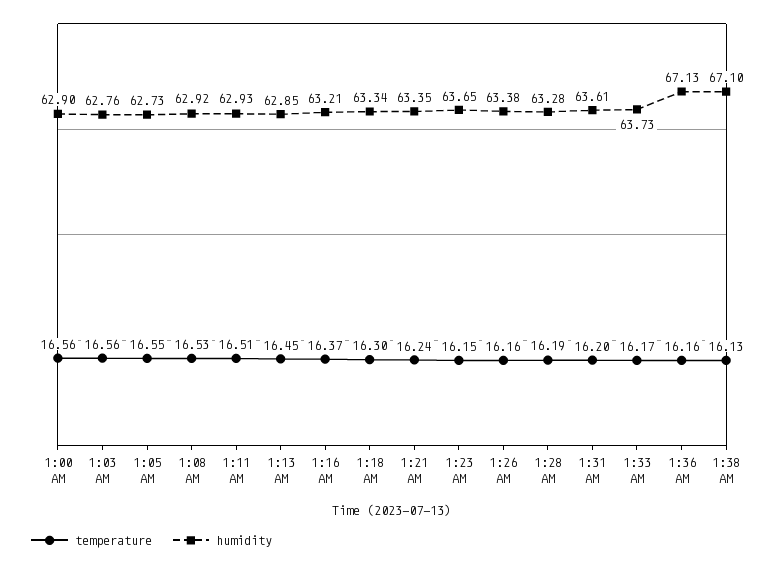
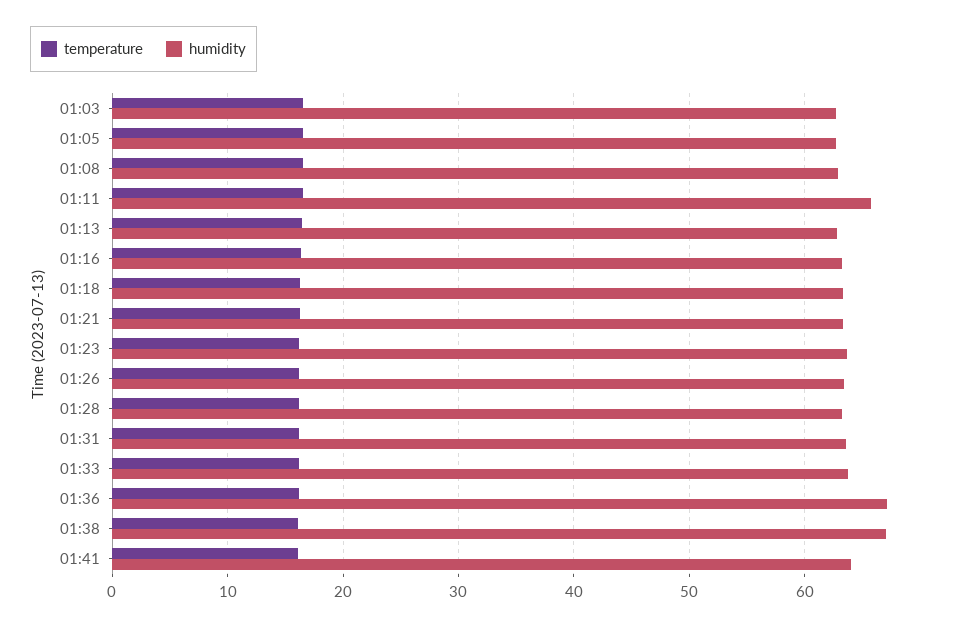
temperature, 1:00 AM: 16.56 -> none
humidity, 1:00 AM: 62.9 -> none
humidity, 1:11 AM: 62.93 -> 66
temperature, 01:41: none -> 16
humidity, 01:41: none -> 64

